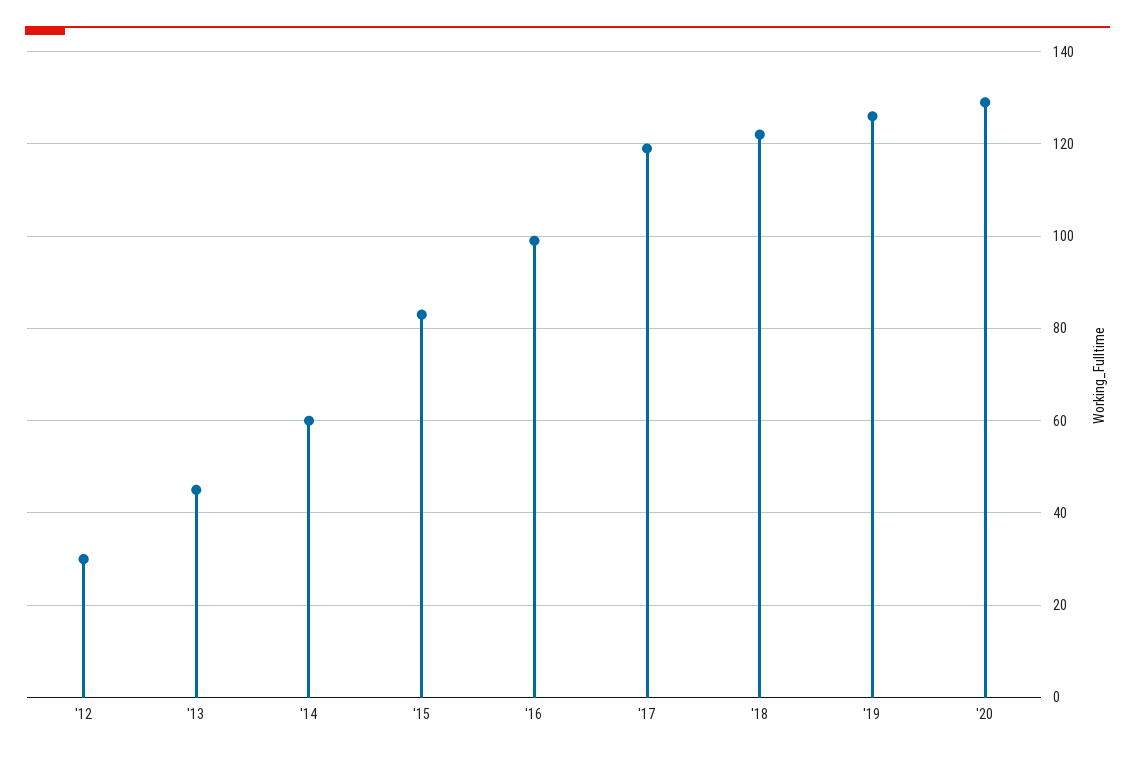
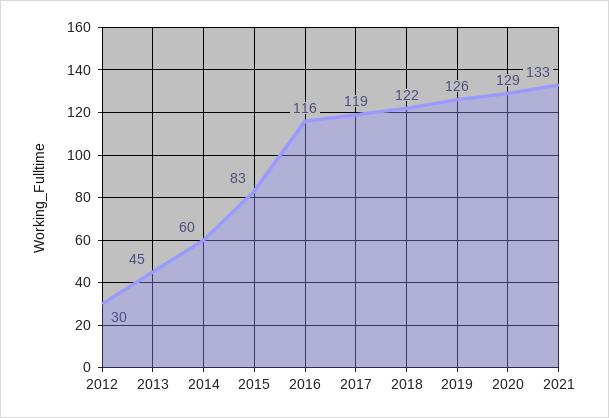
'16: 100 -> 116
2021: none -> 133

